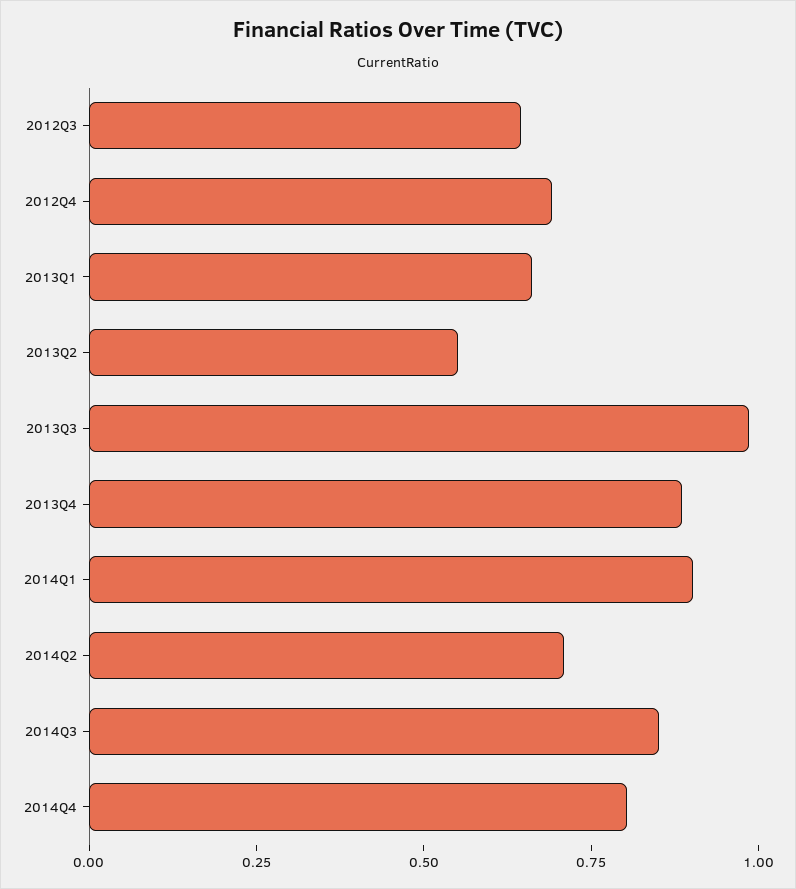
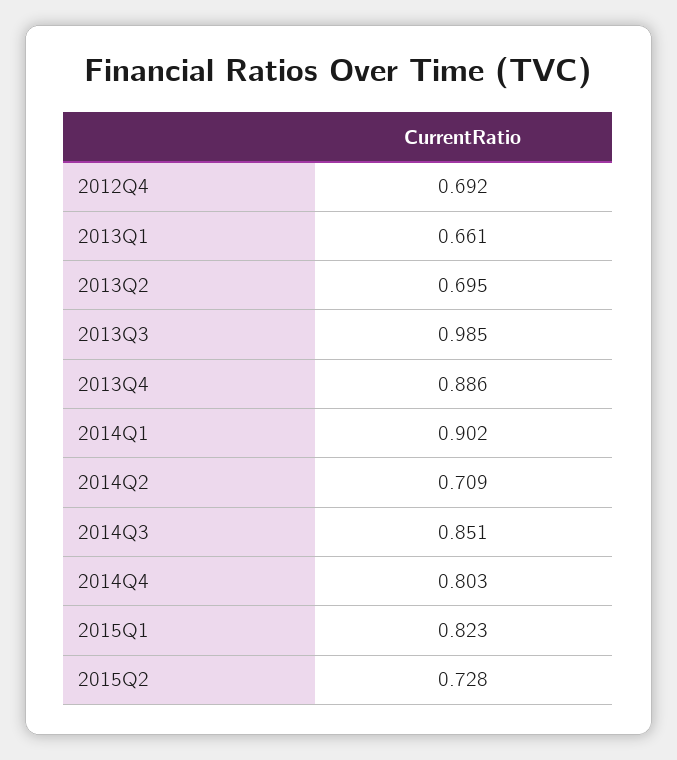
2012Q3: 0.65 -> none
2013Q2: 0.55 -> 0.695
2015Q1: none -> 0.823
2015Q2: none -> 0.728

